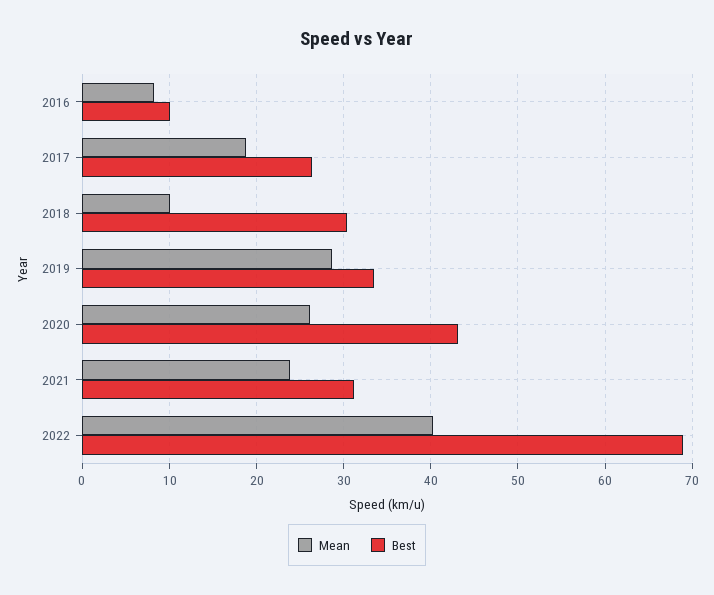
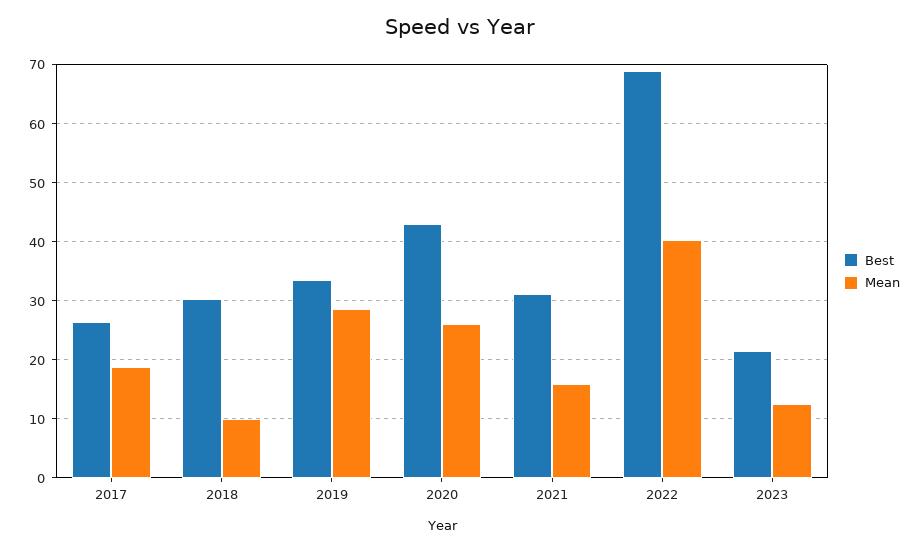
Mean, 2016: 8 -> none
Best, 2016: 10 -> none
Mean, 2021: 24 -> 16
Best, 2023: none -> 22
Mean, 2023: none -> 12

